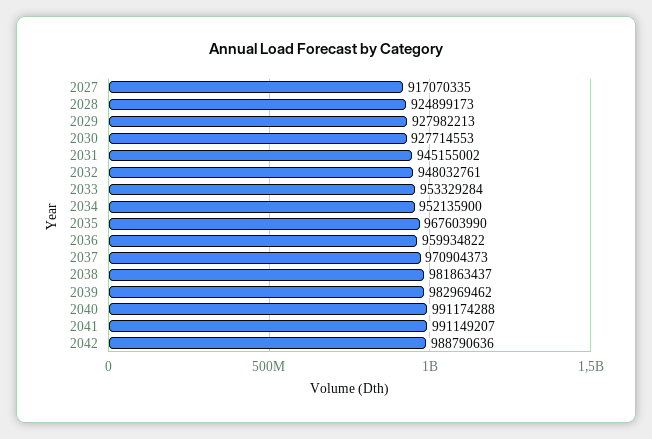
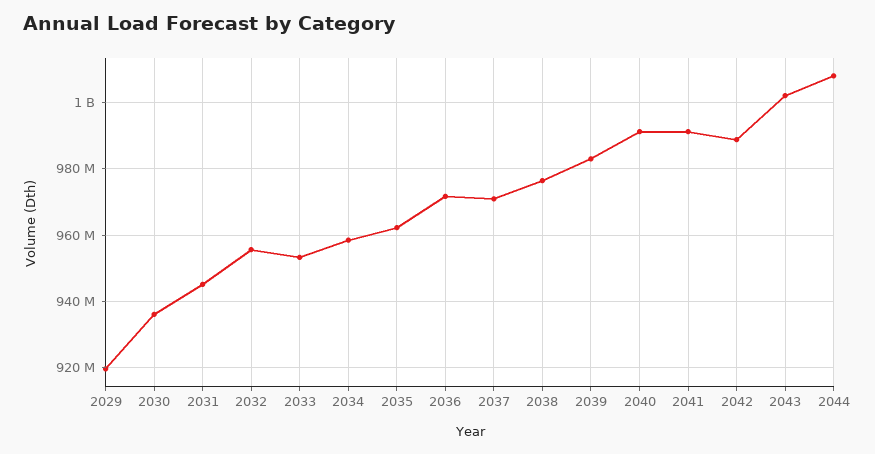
2027: 917070335 -> none
2028: 924899173 -> none
2029: 927982213 -> 920000000
2030: 927714553 -> 936000000
2032: 948032761 -> 956000000
2034: 952135900 -> 958000000
2035: 967603990 -> 962000000
2036: 959934822 -> 972000000
2038: 981863437 -> 976000000
2043: none -> 1002000000
2044: none -> 1008000000

